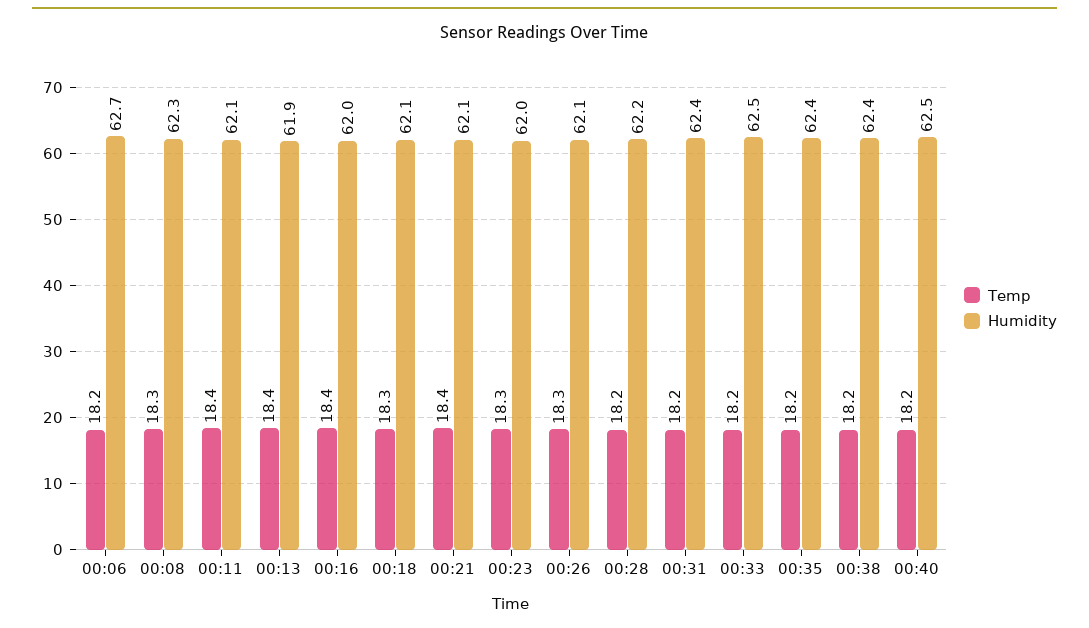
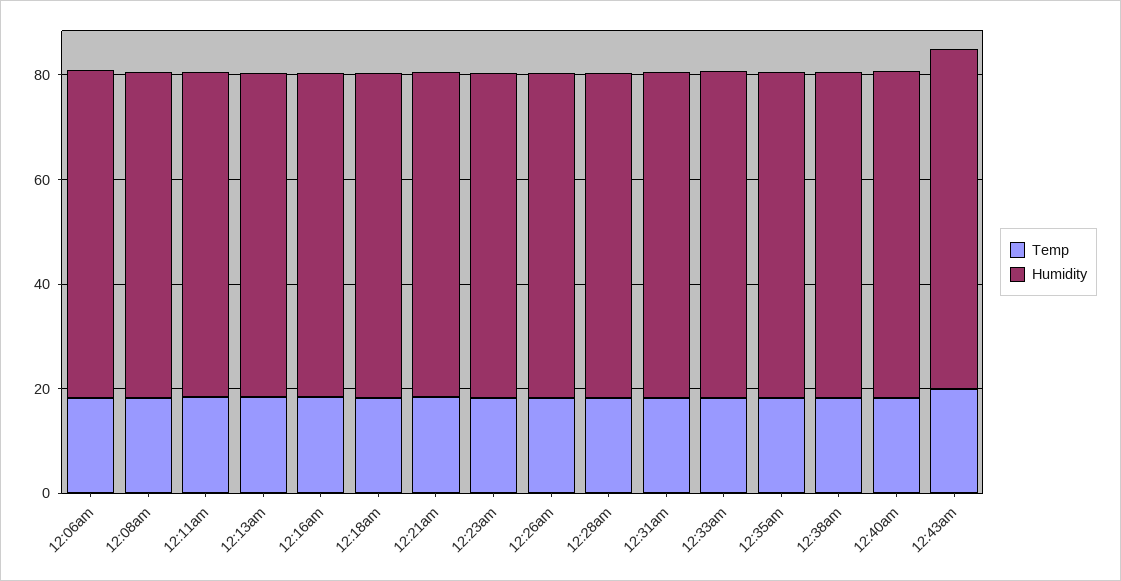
Temp, 12:43am: none -> 20
Humidity, 12:43am: none -> 65

